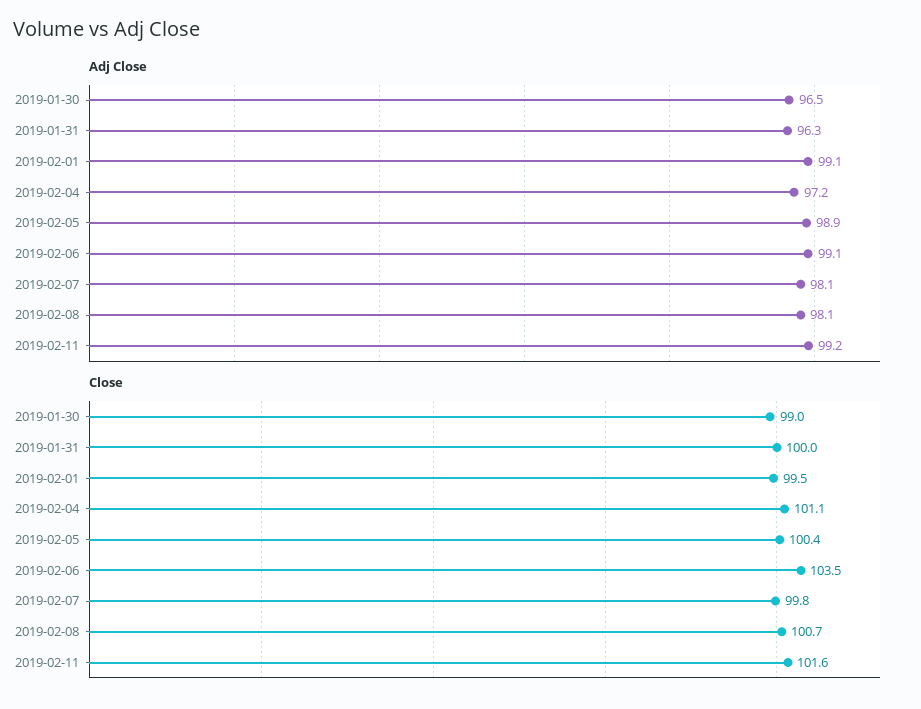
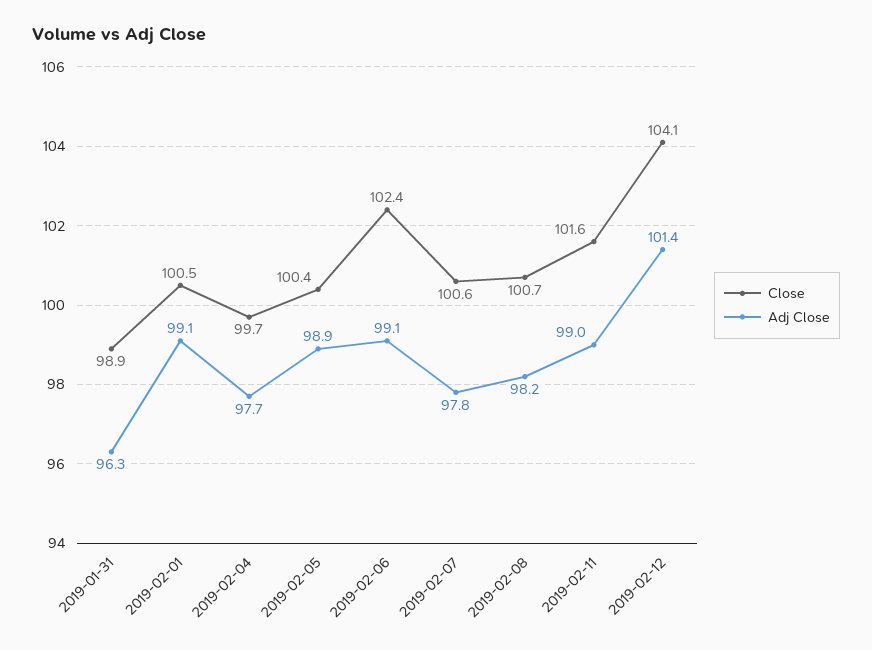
Adj Close, 2019-01-30: 96.5 -> none
Adj Close, 2019-02-04: 97.2 -> 97.7
Adj Close, 2019-02-07: 98.1 -> 97.8
Adj Close, 2019-02-08: 98.1 -> 98.2
Adj Close, 2019-02-11: 99.2 -> 99
Close, 2019-01-30: 99 -> none
Close, 2019-01-31: 100 -> 98.9
Close, 2019-02-01: 99.5 -> 100.5
Close, 2019-02-04: 101.1 -> 99.7
Close, 2019-02-06: 103.5 -> 102.4
Close, 2019-02-07: 99.8 -> 100.6
Close, 2019-02-12: none -> 104.1
Adj Close, 2019-02-12: none -> 101.4

